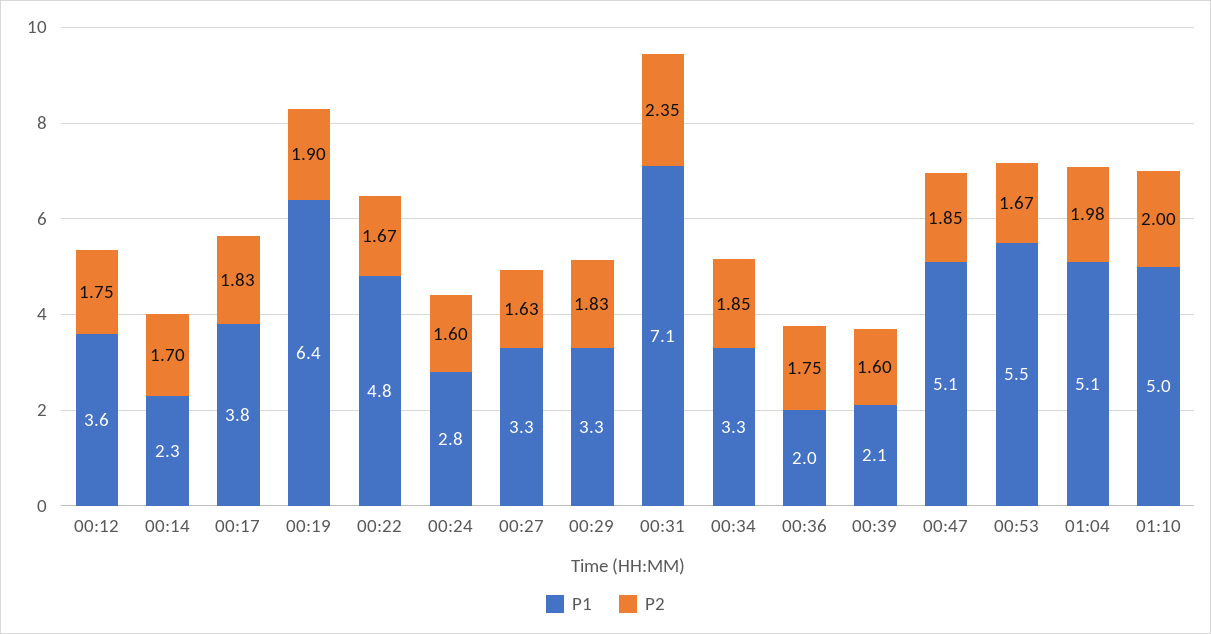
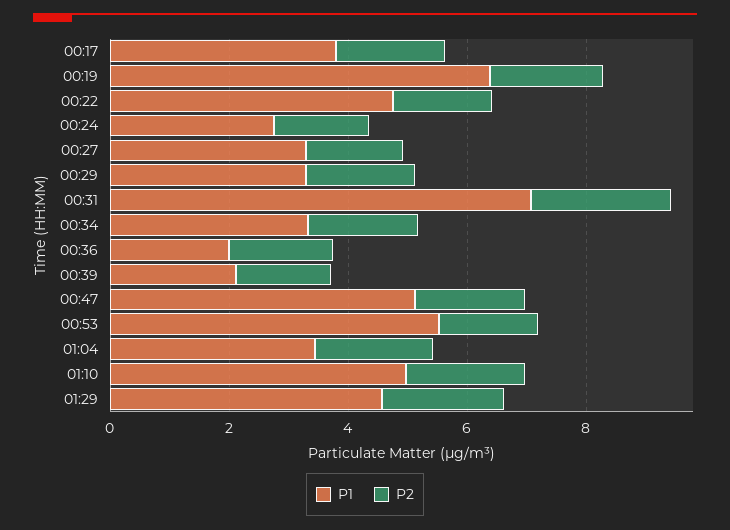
P1, 00:12: 3.6 -> none
P2, 00:12: 1.75 -> none
P1, 00:14: 2.3 -> none
P2, 00:14: 1.7 -> none
P1, 01:04: 5.1 -> 3.5
P1, 01:29: none -> 4.5
P2, 01:29: none -> 2

